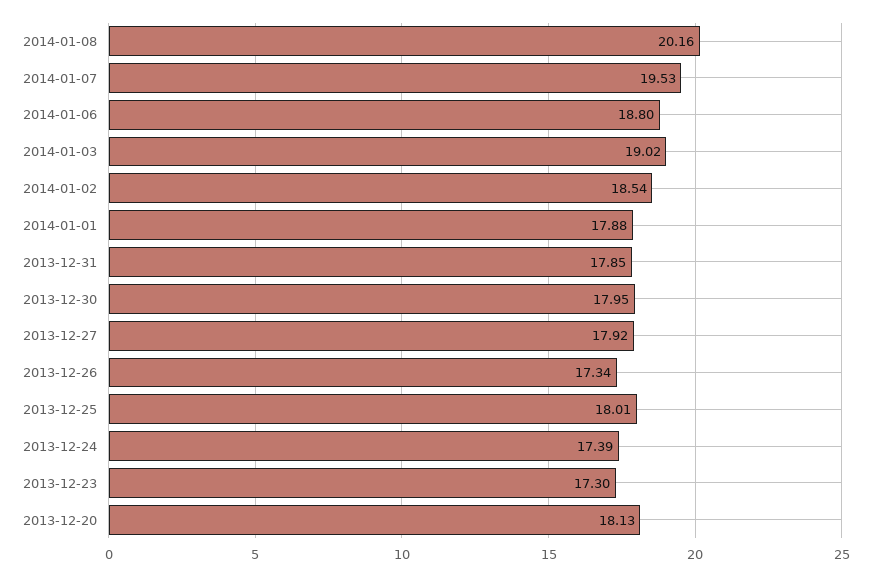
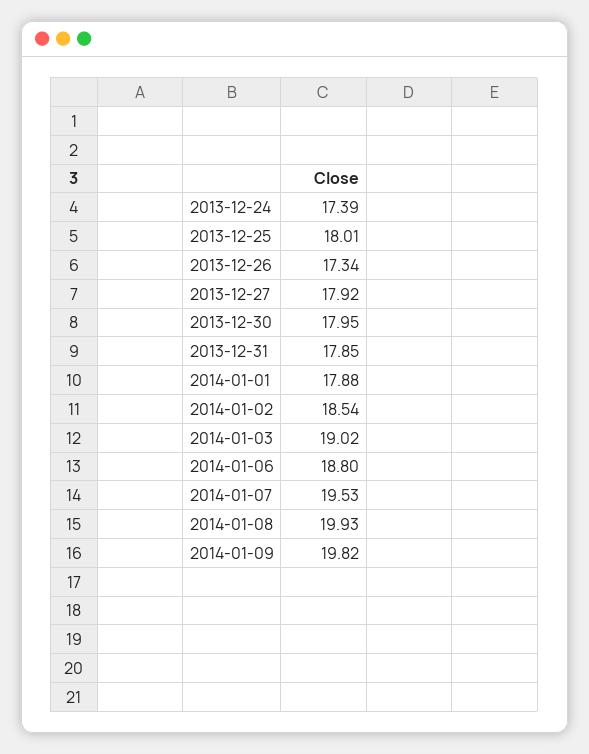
2014-01-08: 20.16 -> 19.93
2013-12-23: 17.3 -> none
2013-12-20: 18.13 -> none
2014-01-09: none -> 19.82

